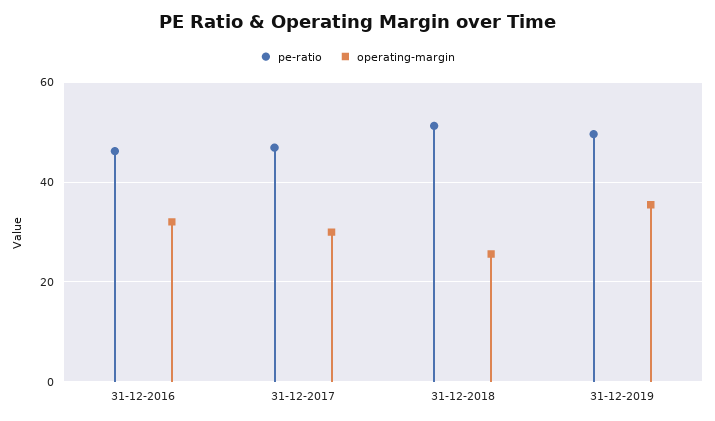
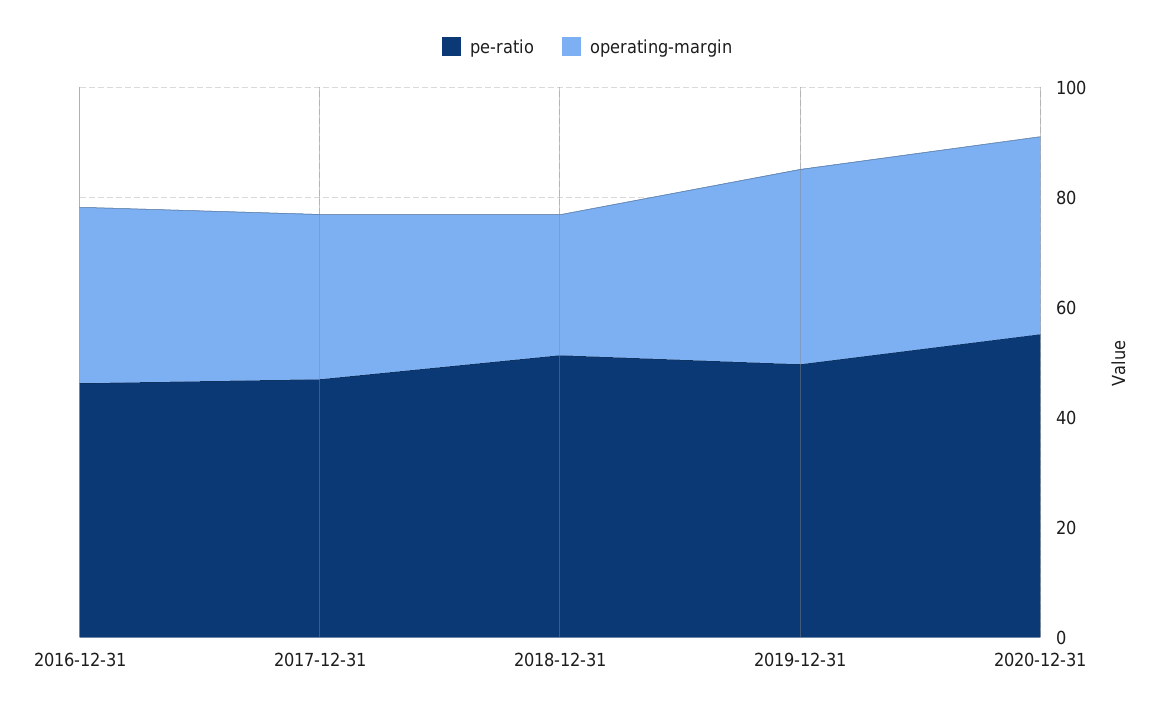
pe-ratio, 2020-12-31: none -> 55
operating-margin, 2020-12-31: none -> 35

